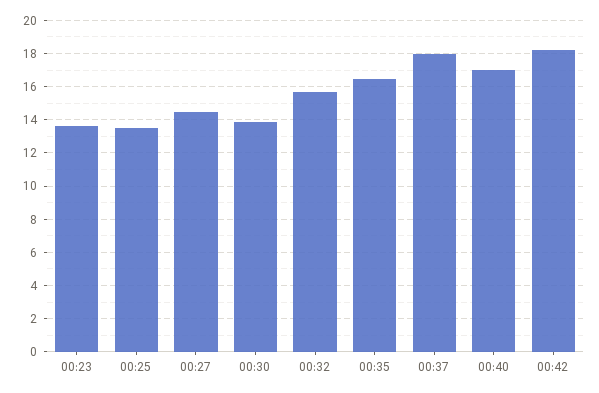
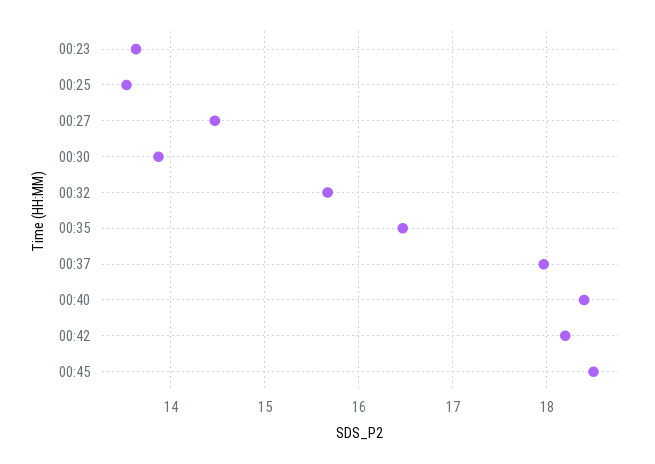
00:40: 17 -> 18.4
00:45: none -> 18.5

